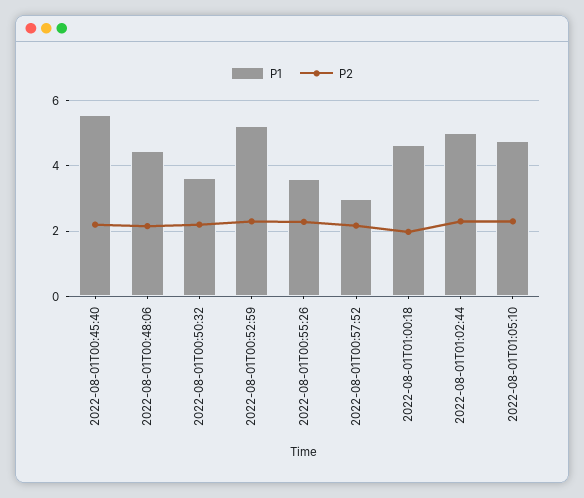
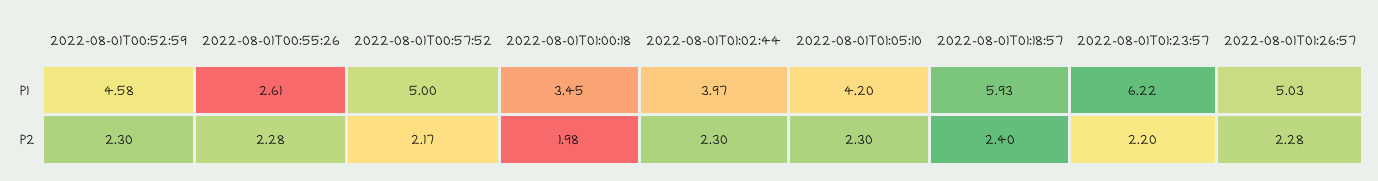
P1, 2022-08-01T00:45:40: 5.6 -> none
P2, 2022-08-01T00:45:40: 2.2 -> none
P1, 2022-08-01T00:48:06: 4.4 -> none
P2, 2022-08-01T00:48:06: 2.2 -> none
P1, 2022-08-01T00:50:32: 3.6 -> none
P2, 2022-08-01T00:50:32: 2.2 -> none
P1, 2022-08-01T00:52:59: 5.2 -> 4.58
P1, 2022-08-01T00:55:26: 3.6 -> 2.61
P1, 2022-08-01T00:57:52: 3 -> 5
P1, 2022-08-01T01:00:18: 4.6 -> 3.45
P1, 2022-08-01T01:02:44: 5 -> 3.97
P1, 2022-08-01T01:05:10: 4.8 -> 4.2
P1, 2022-08-01T01:18:57: none -> 5.93
P1, 2022-08-01T01:23:57: none -> 6.22
P1, 2022-08-01T01:26:57: none -> 5.03
P2, 2022-08-01T01:18:57: none -> 2.4
P2, 2022-08-01T01:23:57: none -> 2.2
P2, 2022-08-01T01:26:57: none -> 2.28

